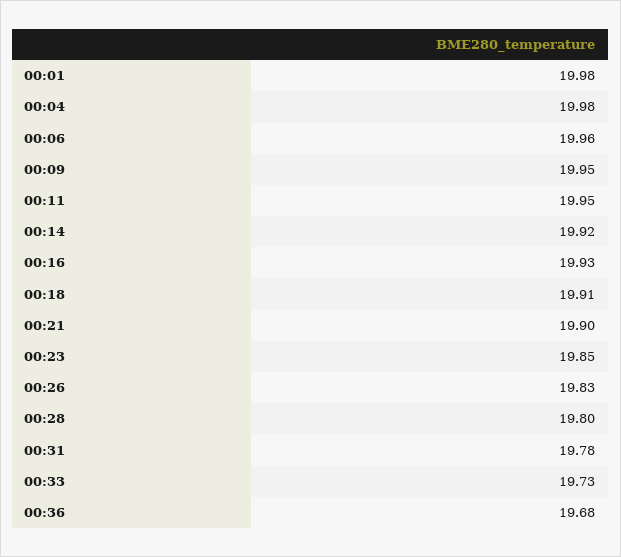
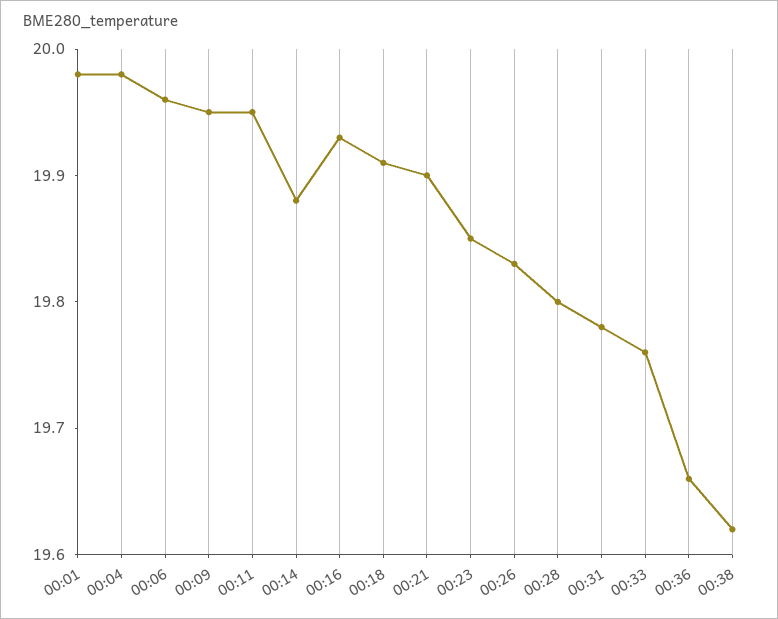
00:14: 19.92 -> 19.88
00:33: 19.73 -> 19.76
00:36: 19.68 -> 19.66
00:38: none -> 19.62

